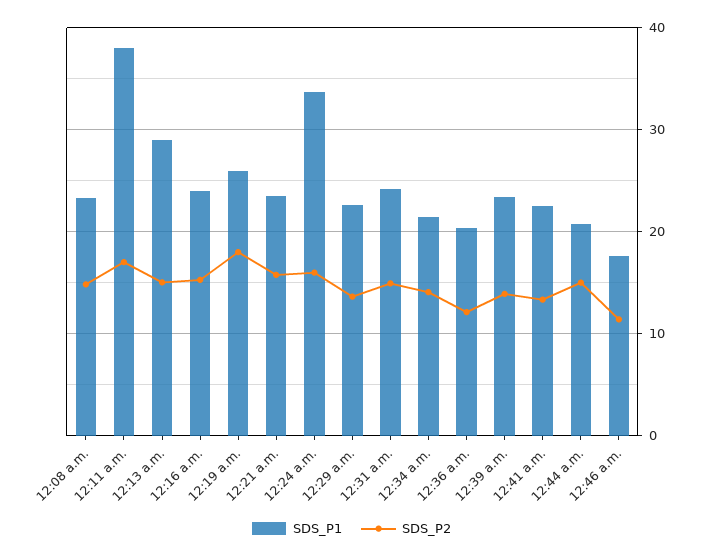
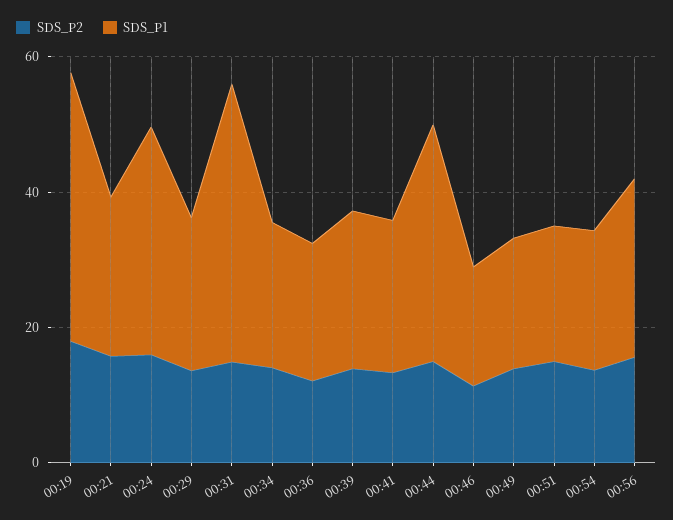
SDS_P1, 12:08 a.m.: 23 -> none
SDS_P2, 12:08 a.m.: 15 -> none
SDS_P1, 12:11 a.m.: 38 -> none
SDS_P2, 12:11 a.m.: 17 -> none
SDS_P1, 12:13 a.m.: 29 -> none
SDS_P2, 12:13 a.m.: 15 -> none
SDS_P1, 12:16 a.m.: 24 -> none
SDS_P2, 12:16 a.m.: 15 -> none
SDS_P1, 12:19 a.m.: 26 -> 40
SDS_P1, 12:31 a.m.: 24 -> 40
SDS_P1, 12:44 a.m.: 21 -> 35
SDS_P2, 00:49: none -> 15
SDS_P1, 00:49: none -> 20
SDS_P2, 00:51: none -> 15
SDS_P1, 00:51: none -> 20
SDS_P2, 00:54: none -> 15
SDS_P1, 00:54: none -> 20
SDS_P2, 00:56: none -> 15
SDS_P1, 00:56: none -> 25

